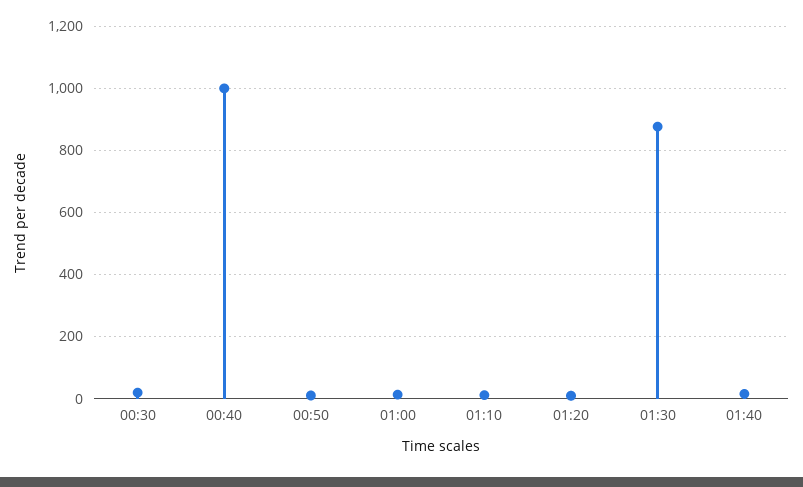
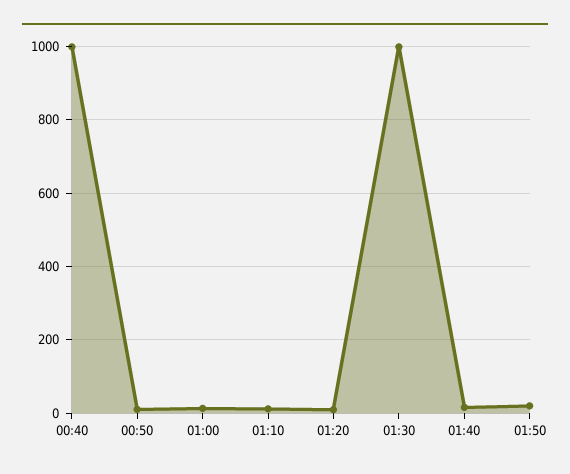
00:30: 20 -> none
01:30: 880 -> 1000
01:50: none -> 20

